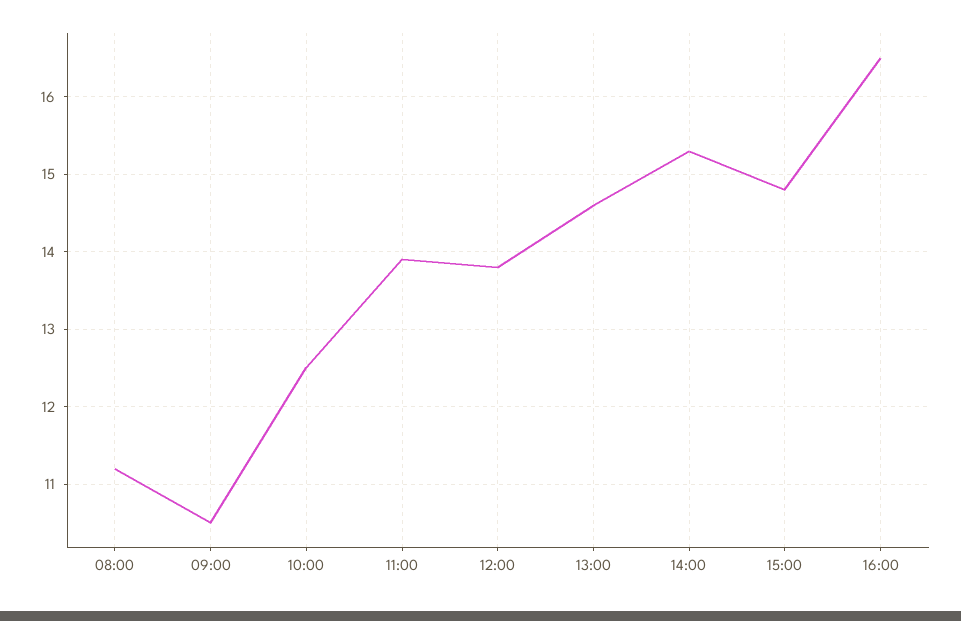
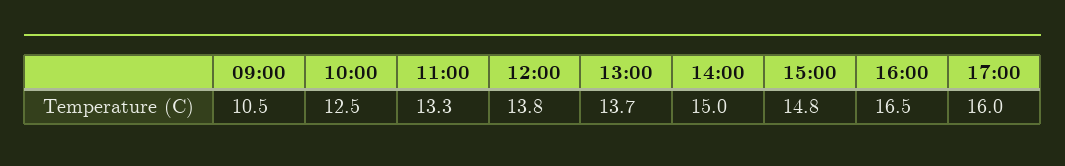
08:00: 11.2 -> none
11:00: 13.9 -> 13.3
13:00: 14.6 -> 13.7
14:00: 15.3 -> 15
17:00: none -> 16

